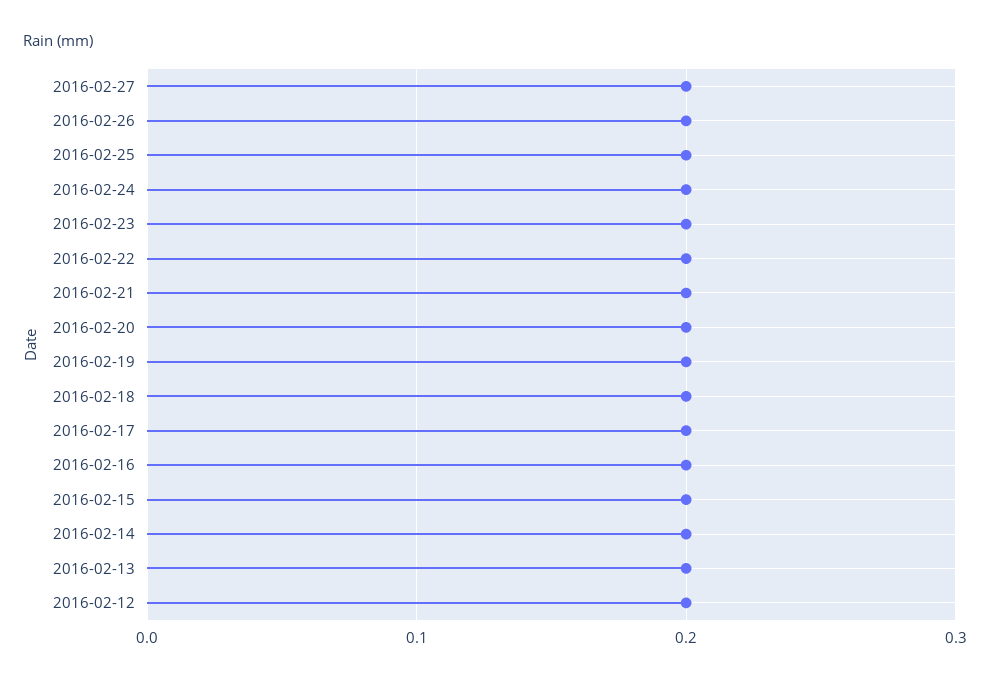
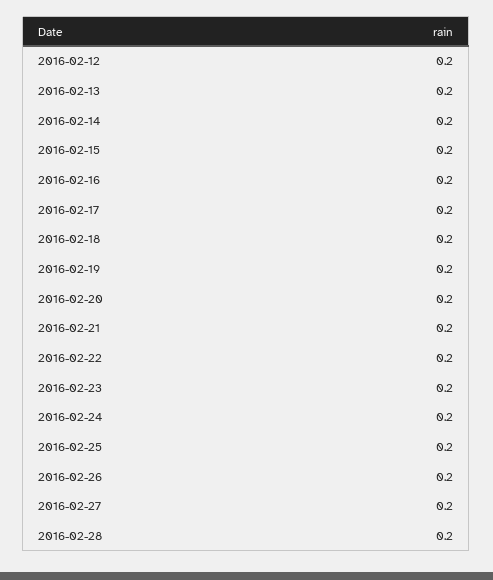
2016-02-28: none -> 0.2

